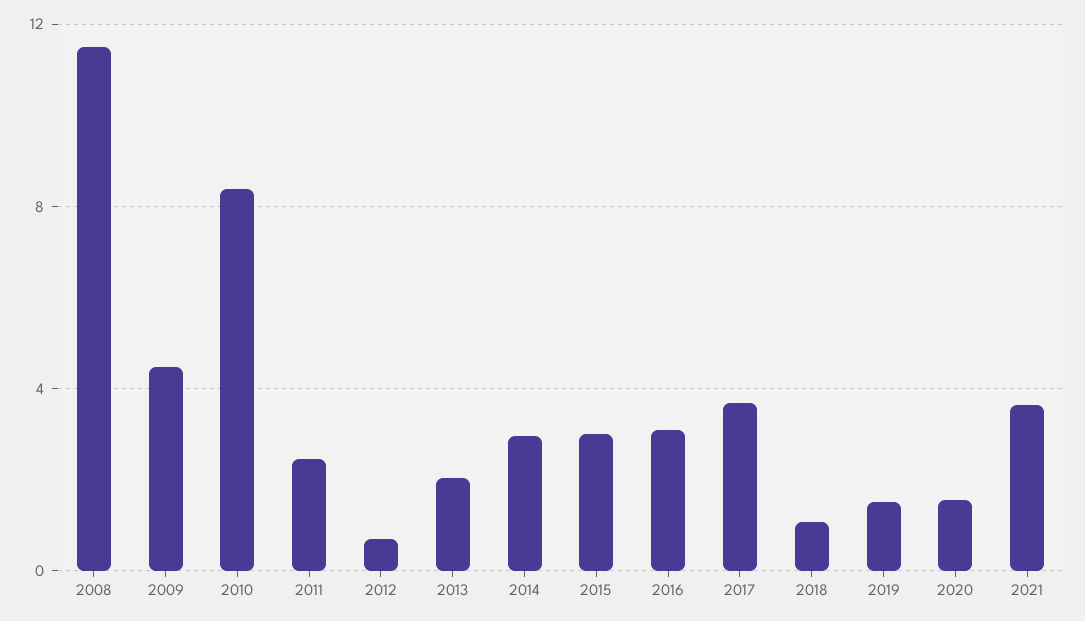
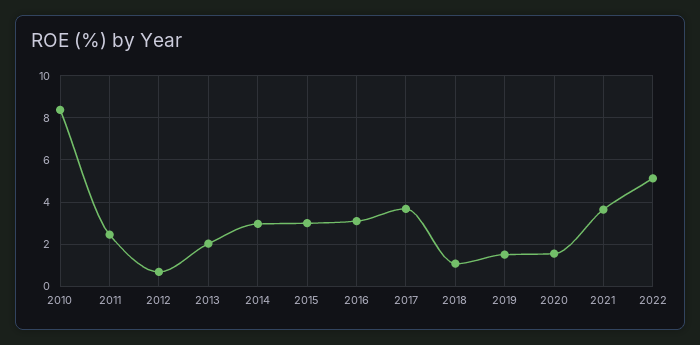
2008: 11.5 -> none
2009: 4.5 -> none
2022: none -> 5

